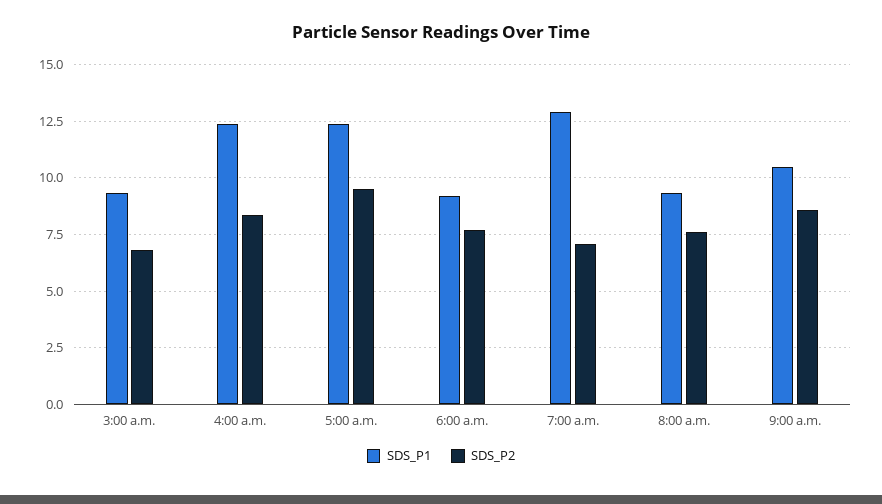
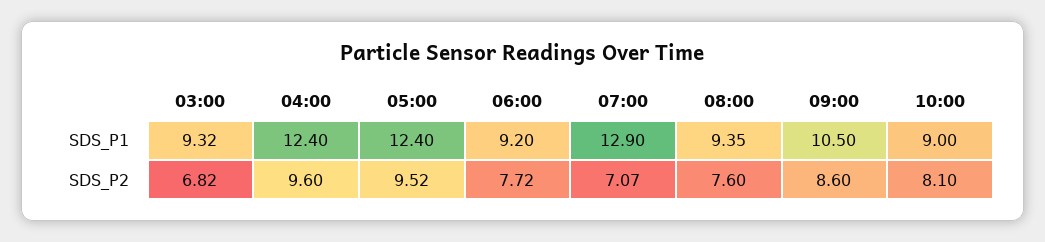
SDS_P2, 4:00 a.m.: 8.5 -> 9.6
SDS_P1, 10:00: none -> 9
SDS_P2, 10:00: none -> 8.1

